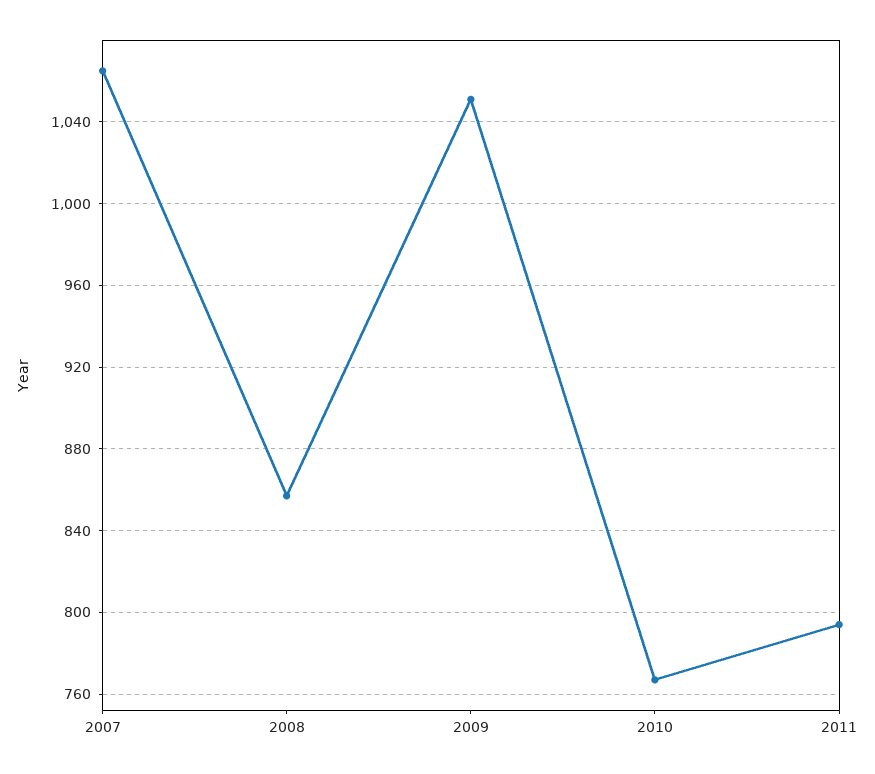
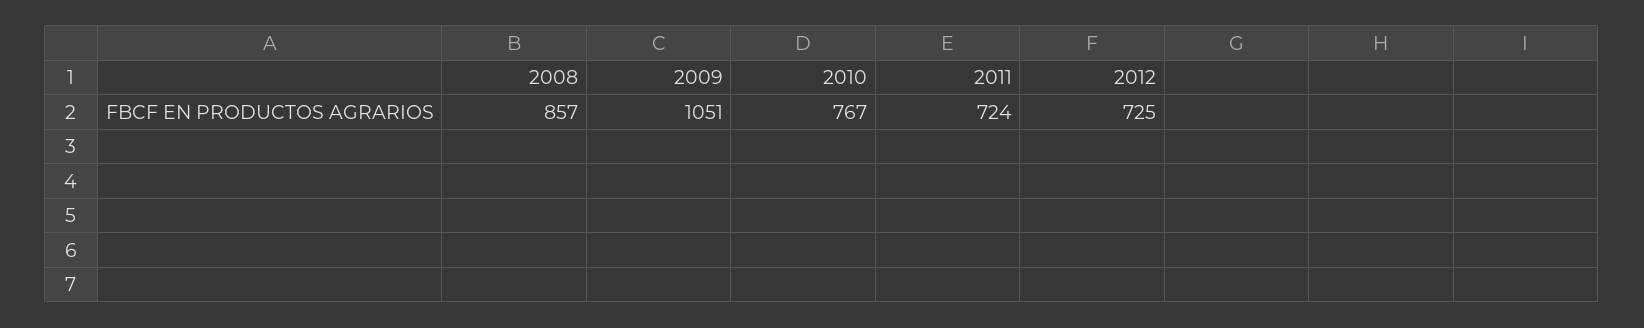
2007: 1065 -> none
2011: 795 -> 724
2012: none -> 725

